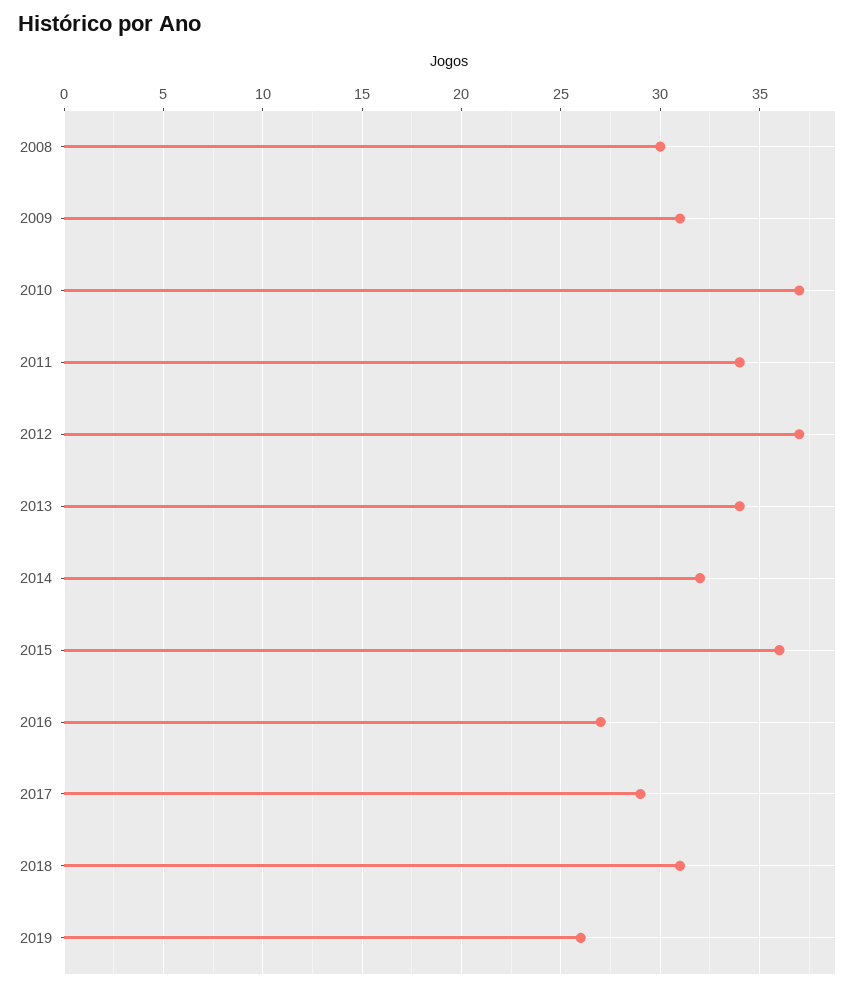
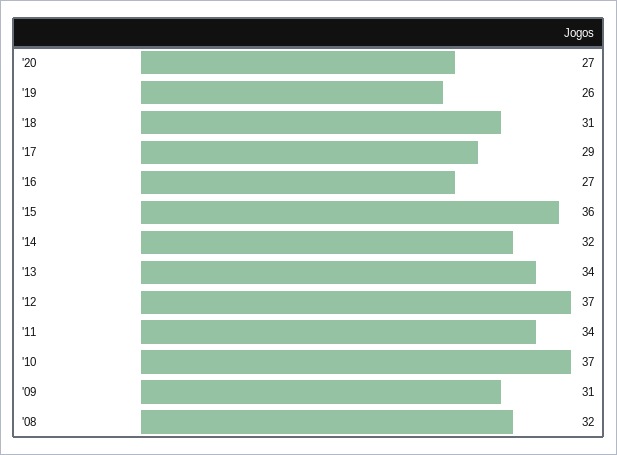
2008: 30 -> 32
'20: none -> 27

